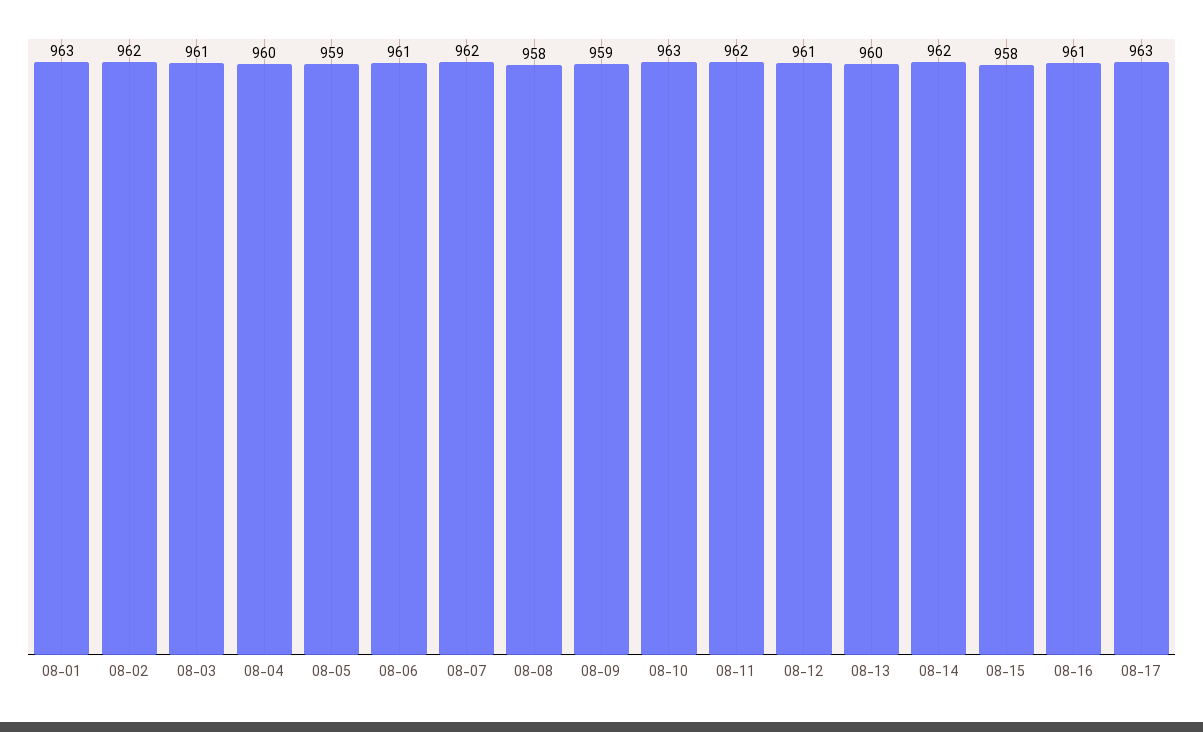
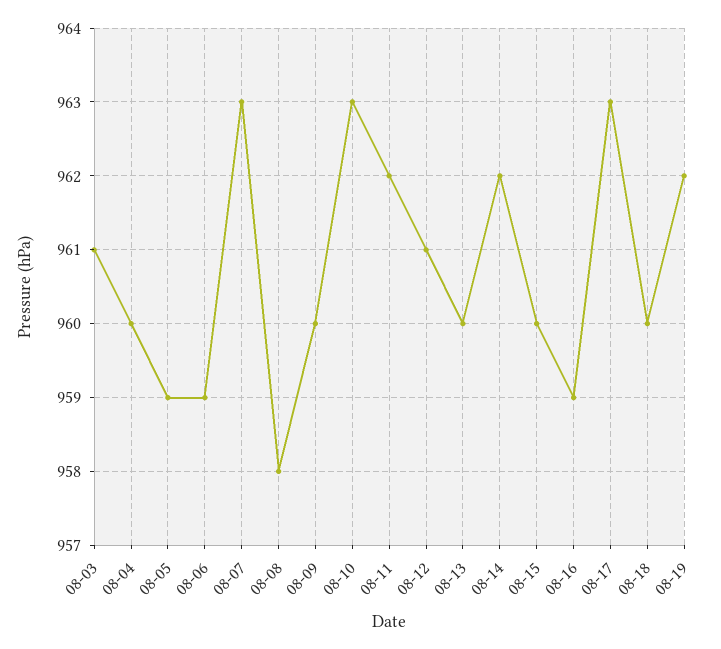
08-01: 963 -> none
08-02: 962 -> none
08-06: 961 -> 959
08-07: 962 -> 963
08-09: 959 -> 960
08-15: 958 -> 960
08-16: 961 -> 959
08-18: none -> 960
08-19: none -> 962

